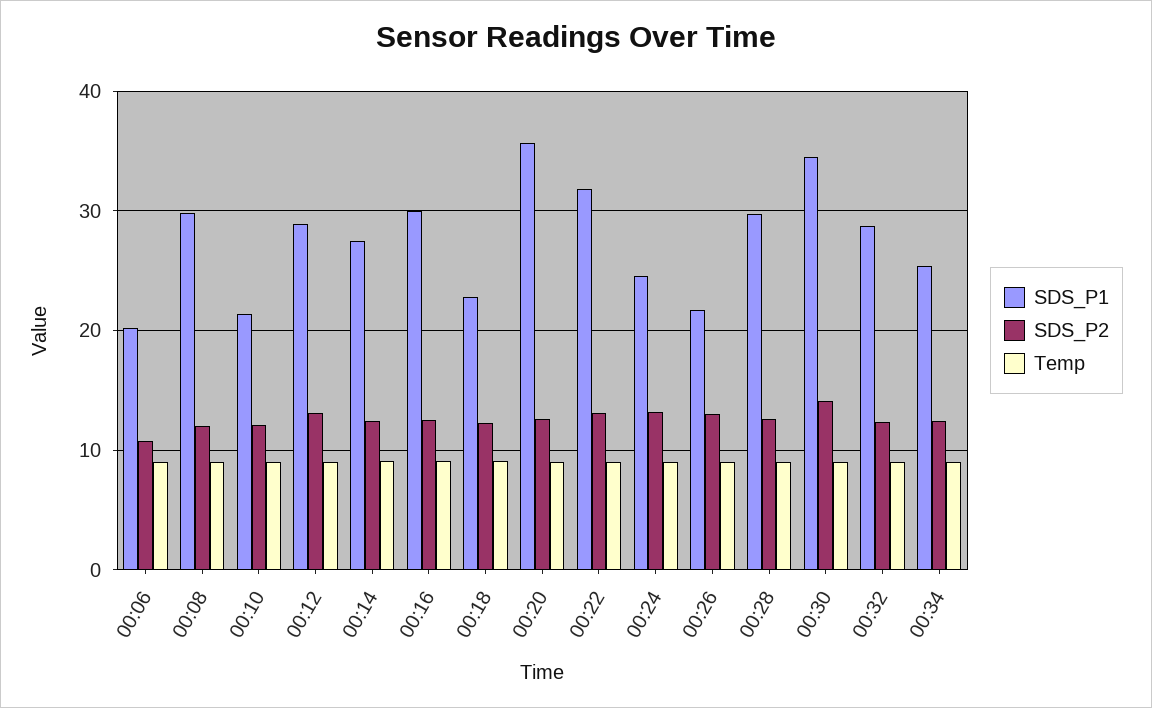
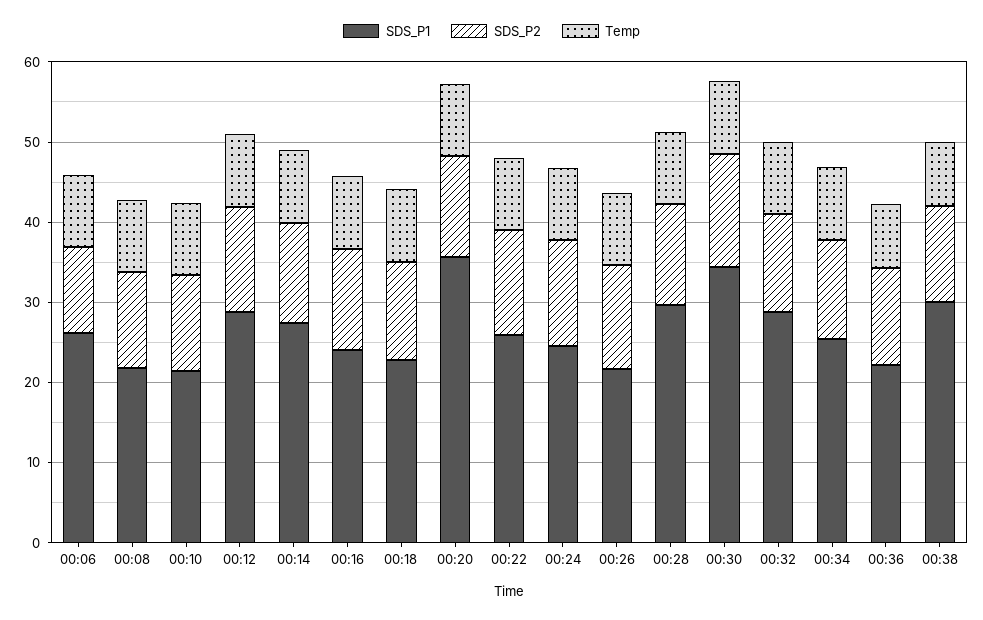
SDS_P1, 00:06: 20 -> 26
SDS_P1, 00:08: 30 -> 22
SDS_P1, 00:16: 30 -> 24
SDS_P1, 00:22: 32 -> 26
SDS_P1, 00:36: none -> 22
SDS_P2, 00:36: none -> 12
Temp, 00:36: none -> 8
SDS_P1, 00:38: none -> 30
SDS_P2, 00:38: none -> 12
Temp, 00:38: none -> 8

